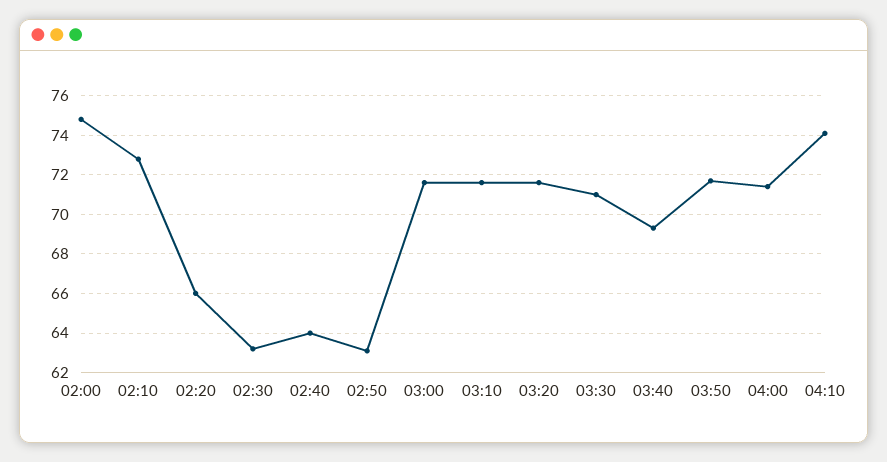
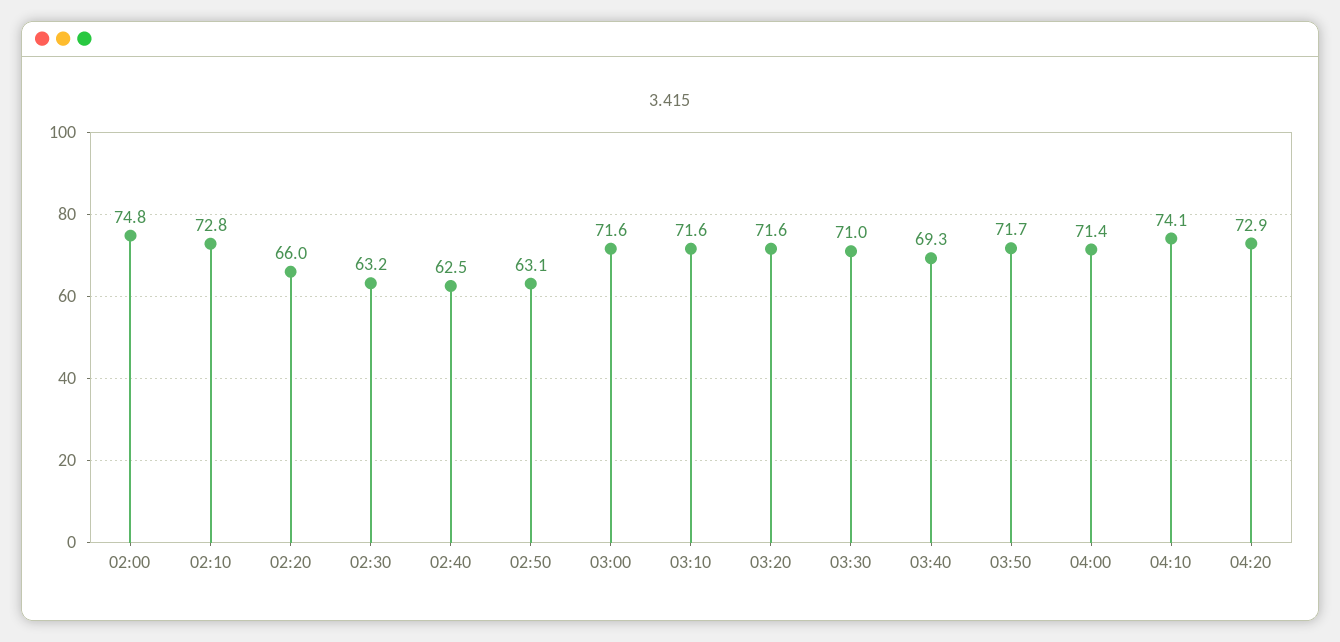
02:40: 64 -> 62.5
04:20: none -> 72.9

